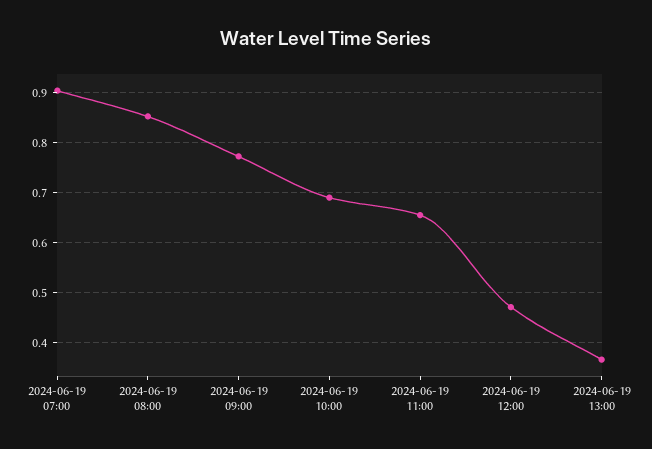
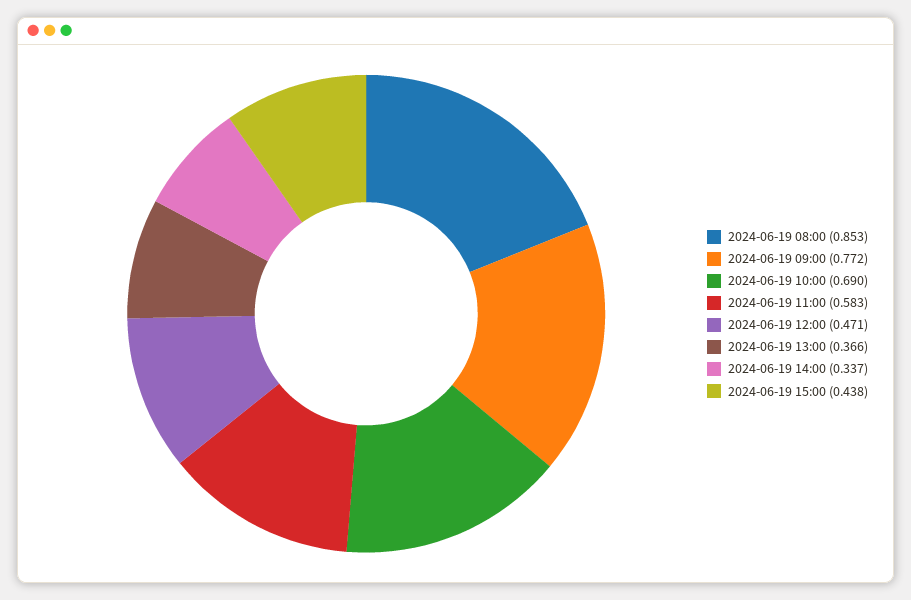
2024-06-19 07:00: 0.9 -> none
2024-06-19 11:00: 0.66 -> 0.583
2024-06-19 14:00: none -> 0.337
2024-06-19 15:00: none -> 0.438

